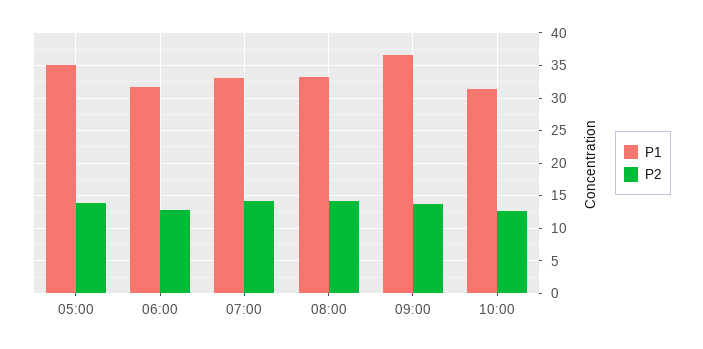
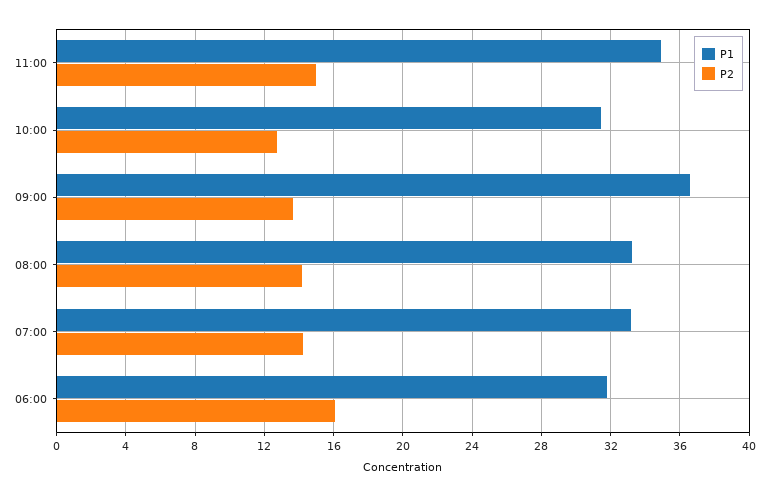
P1, 05:00: 35 -> none
P2, 05:00: 14 -> none
P2, 06:00: 13 -> 16
P1, 11:00: none -> 35
P2, 11:00: none -> 15

